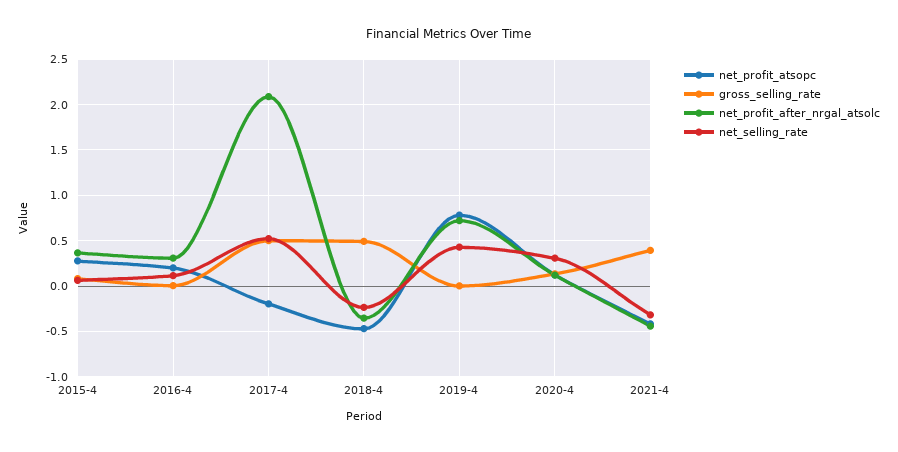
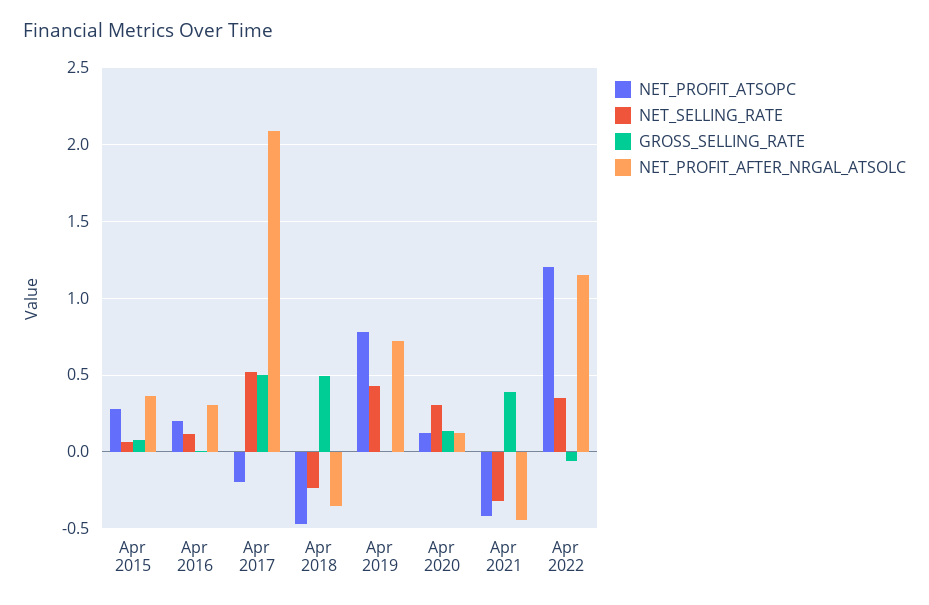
net_profit_atsopc, Apr 2022: none -> 1.2
net_selling_rate, Apr 2022: none -> 0.35
gross_selling_rate, Apr 2022: none -> -0.05
net_profit_after_nrgal_atsolc, Apr 2022: none -> 1.15

